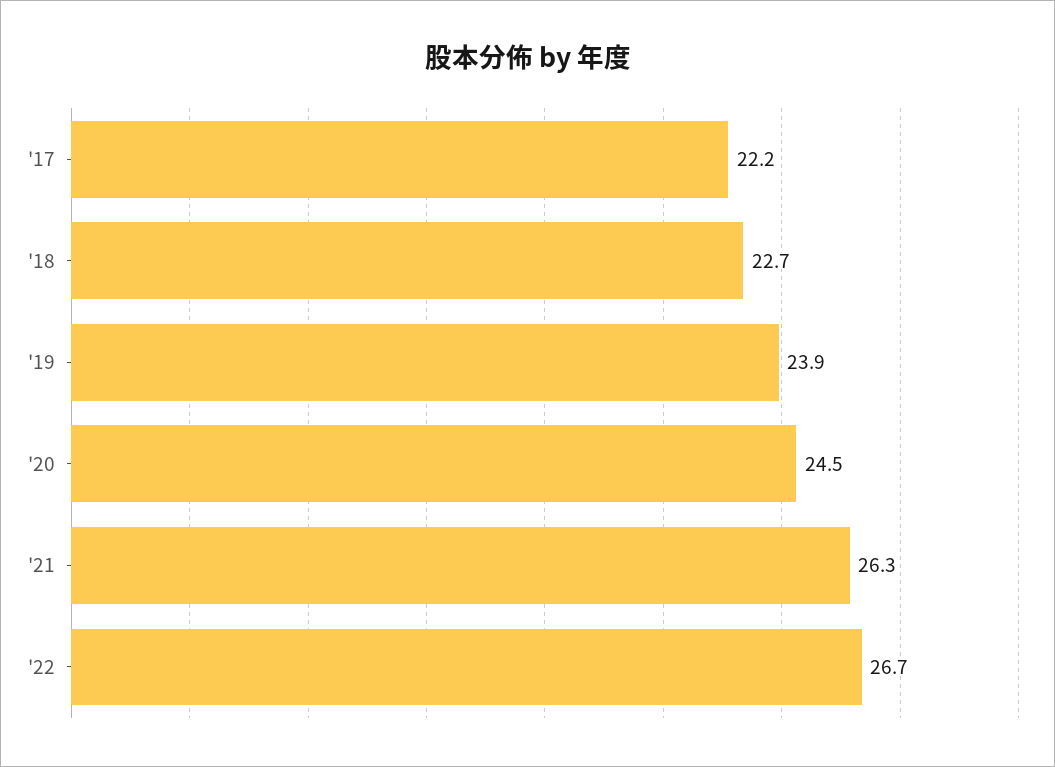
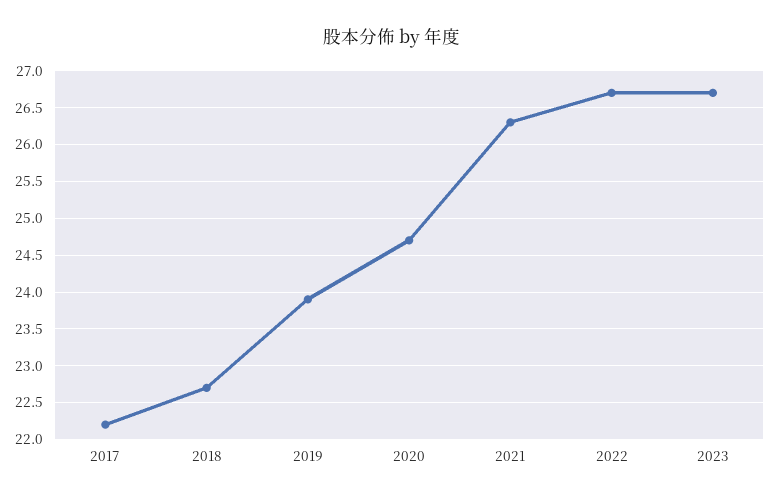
'20: 24.5 -> 24.7
2023: none -> 26.7

